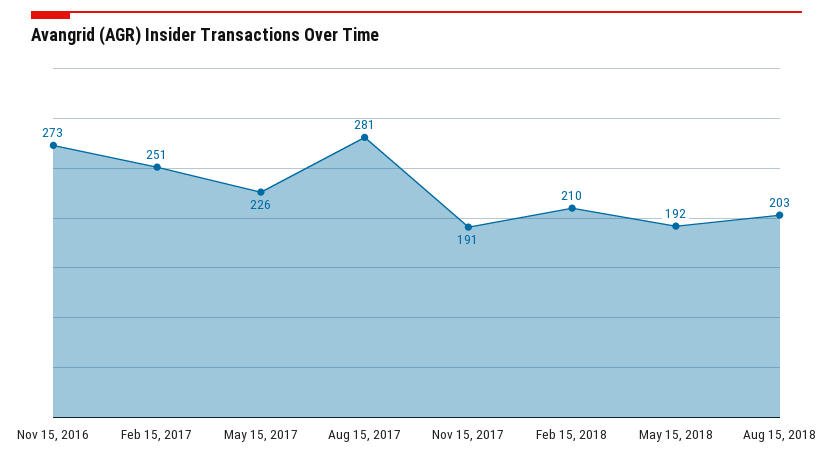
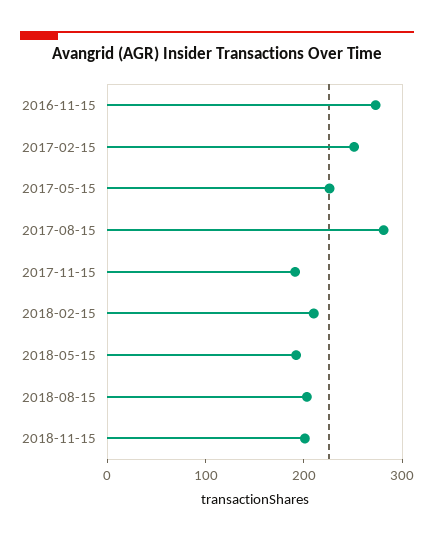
2018-11-15: none -> 200

